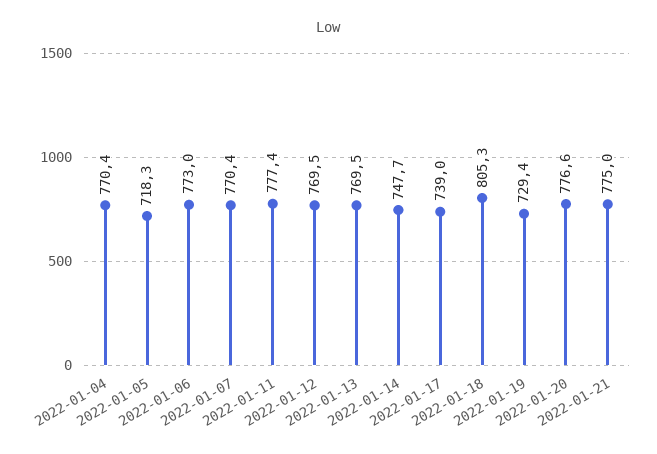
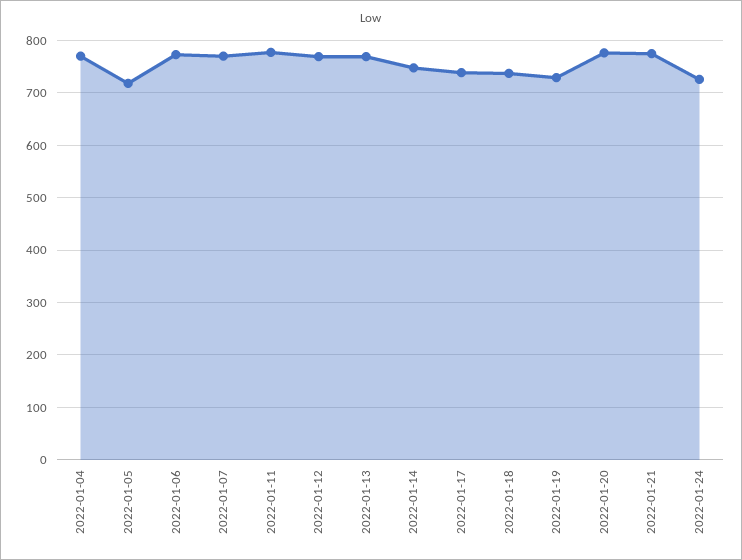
2022-01-18: 805.3 -> 740
2022-01-24: none -> 720

